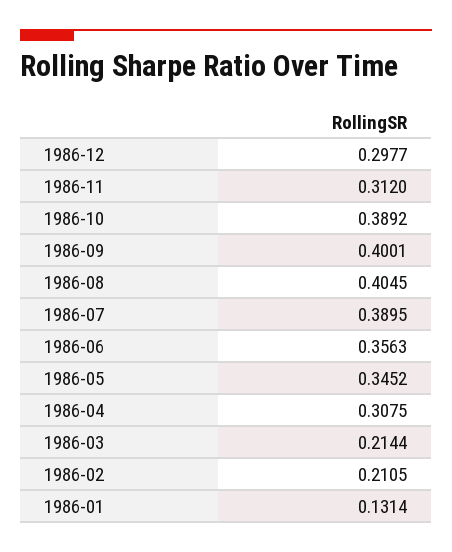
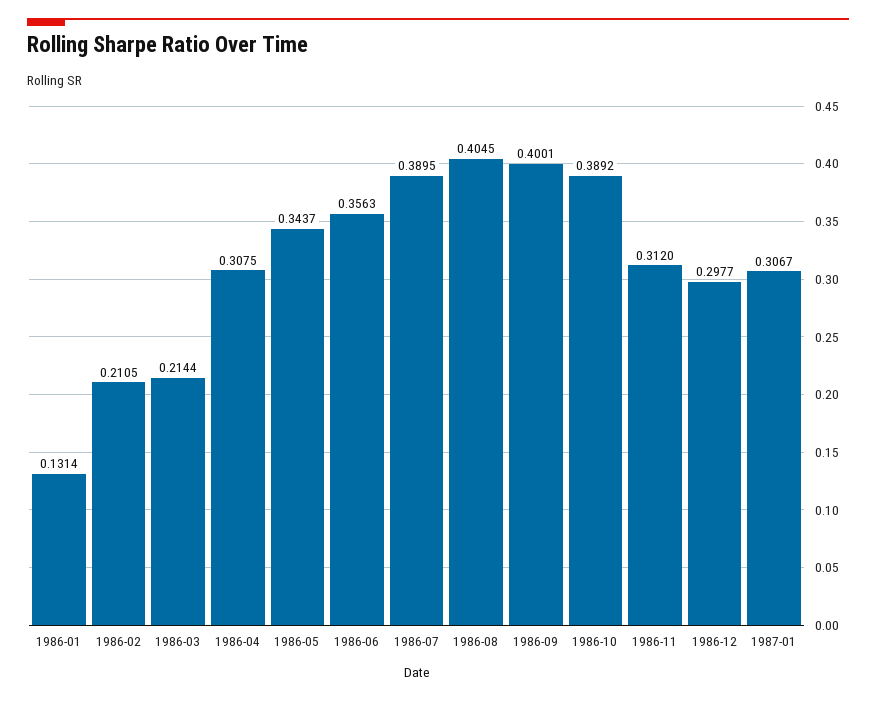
1986-05: 0.3452 -> 0.3437
1987-01: none -> 0.3067

